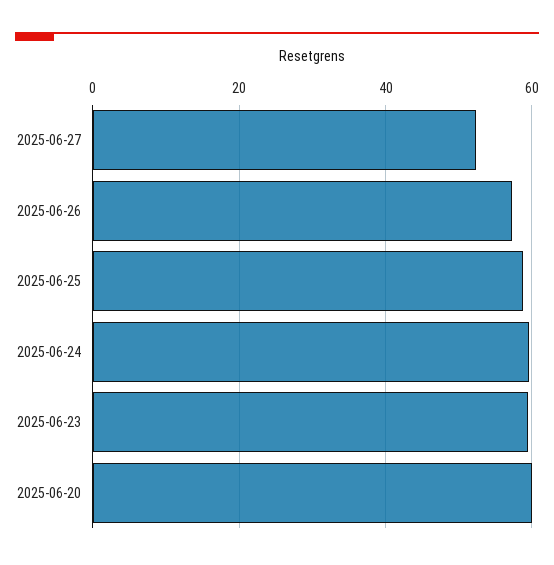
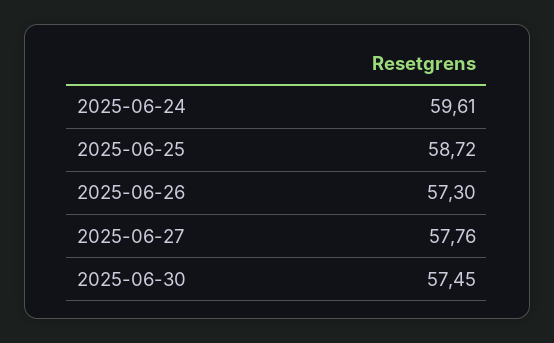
2025-06-27: 52 -> 57.76
2025-06-23: 60 -> none
2025-06-20: 60 -> none
2025-06-30: none -> 57.45

